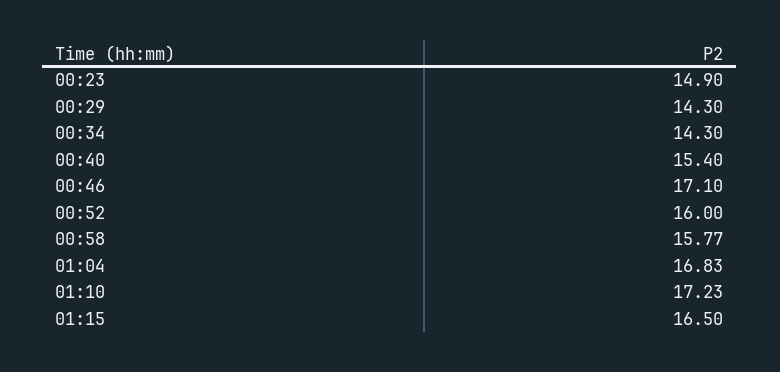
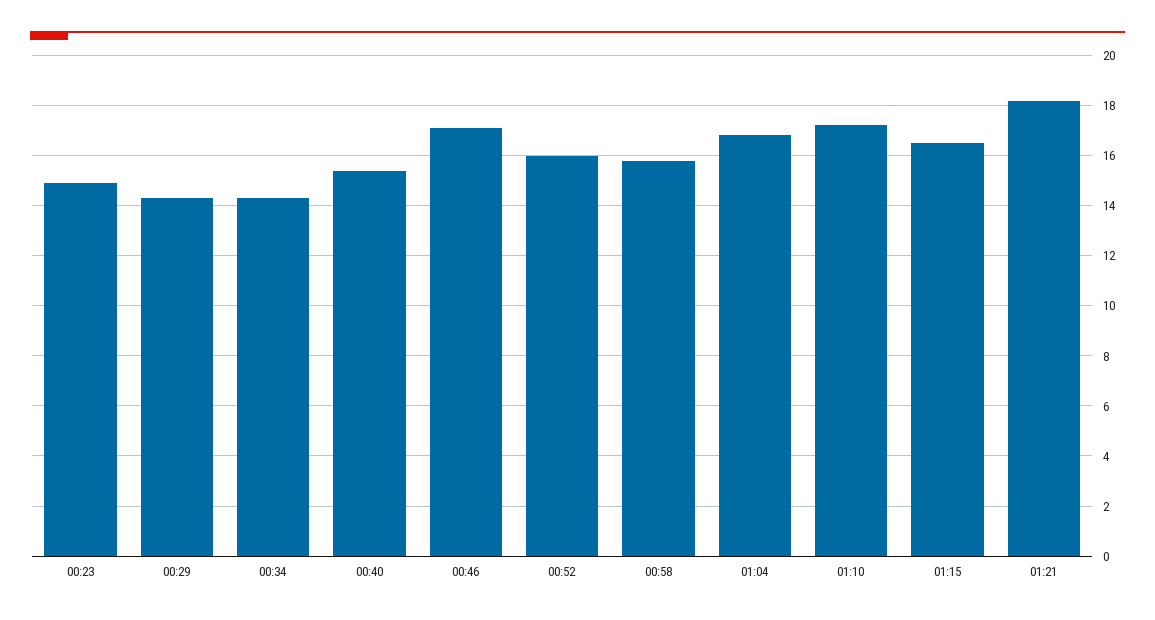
01:21: none -> 18.25

